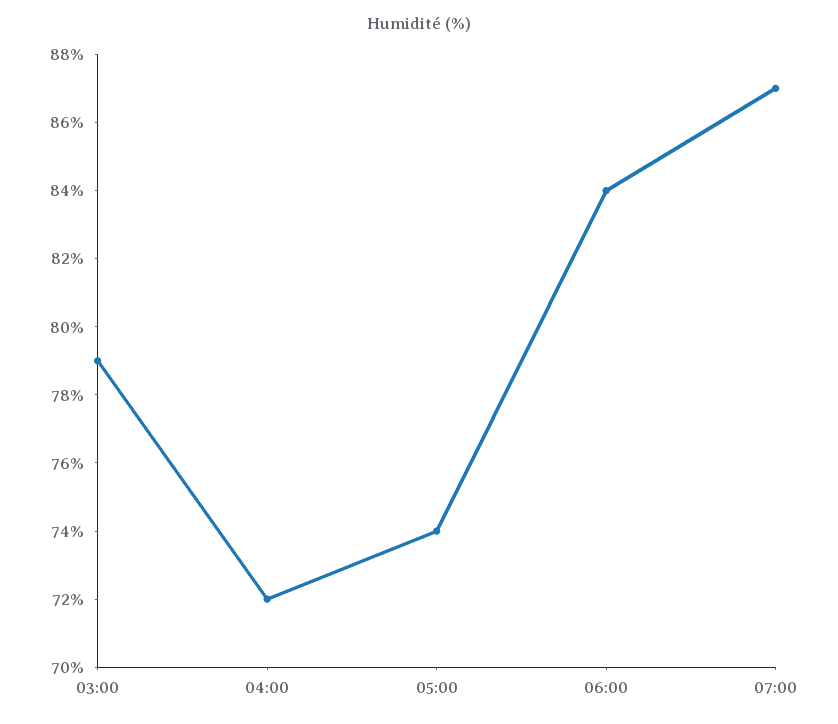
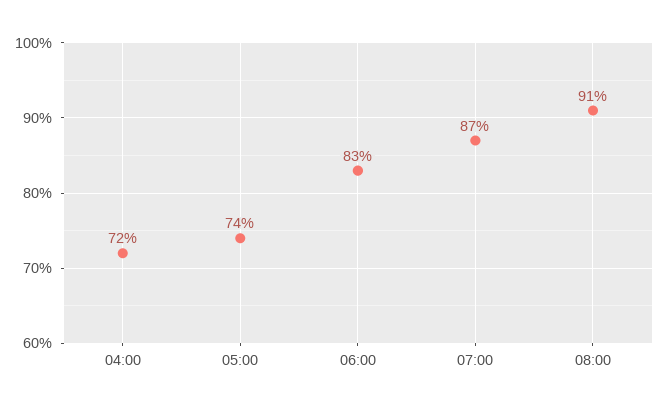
03:00: 79 -> none
06:00: 84 -> 83
08:00: none -> 91

